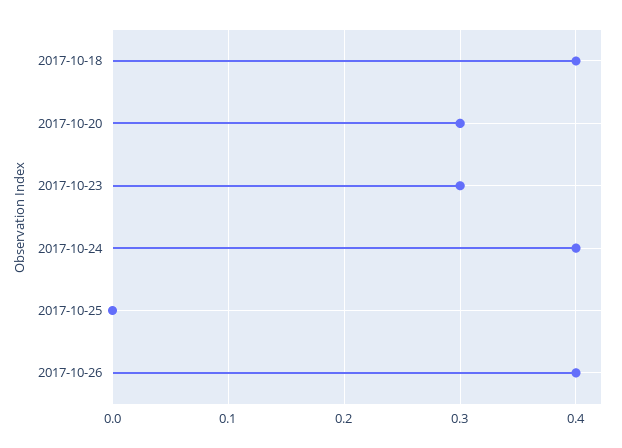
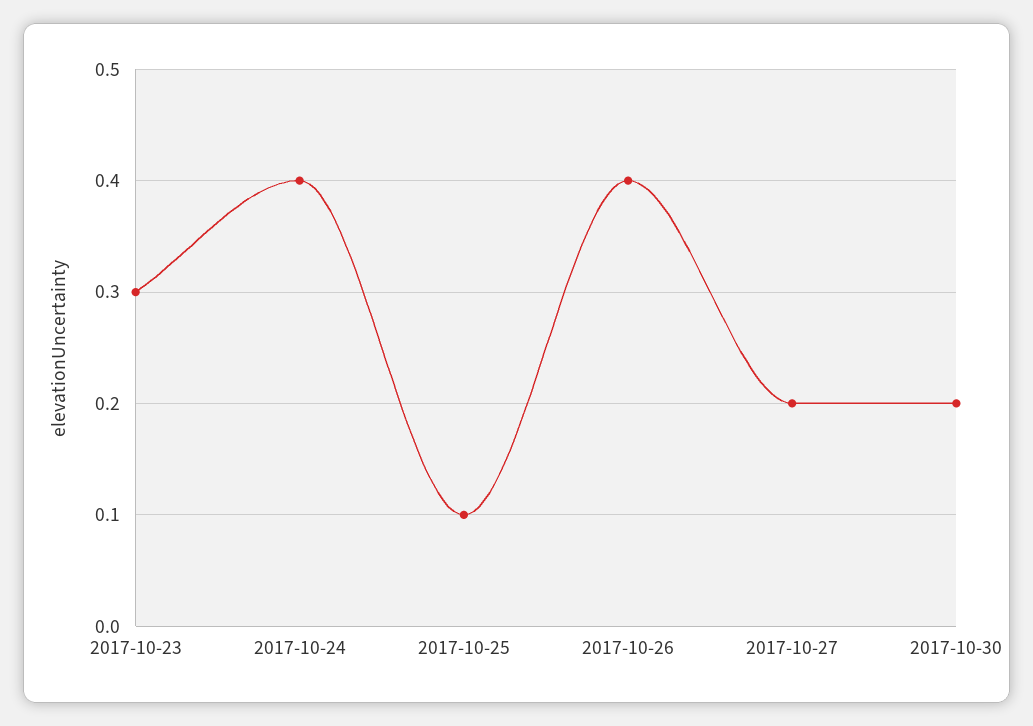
2017-10-18: 0.4 -> none
2017-10-20: 0.3 -> none
2017-10-25: 0 -> 0.1
2017-10-27: none -> 0.2
2017-10-30: none -> 0.2

